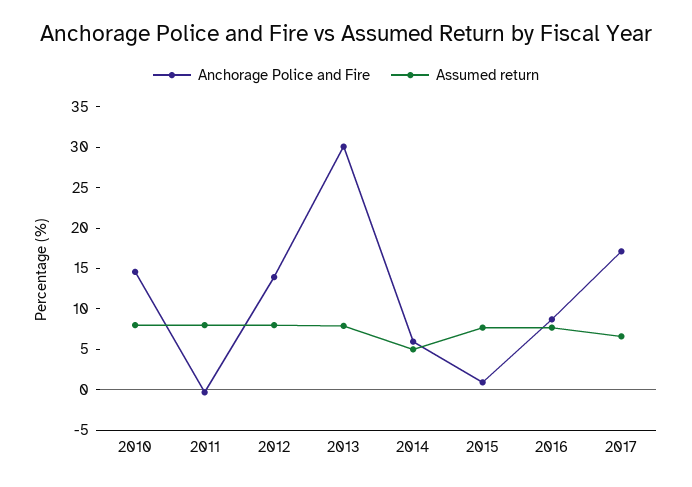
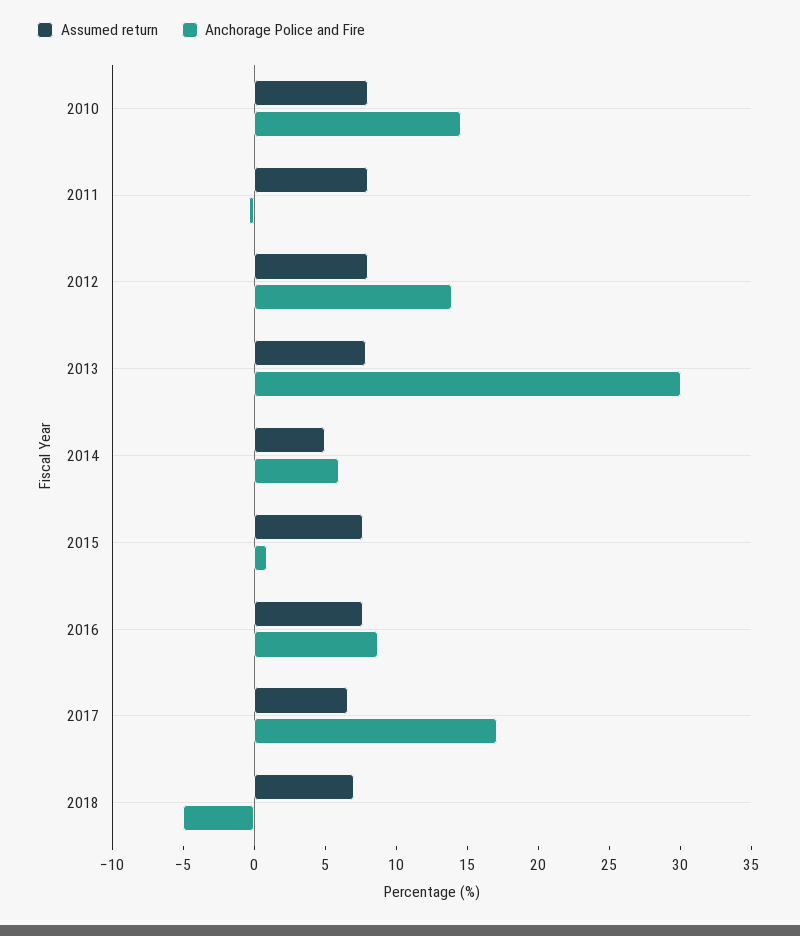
Assumed return, 2018: none -> 7
Anchorage Police and Fire, 2018: none -> -5

